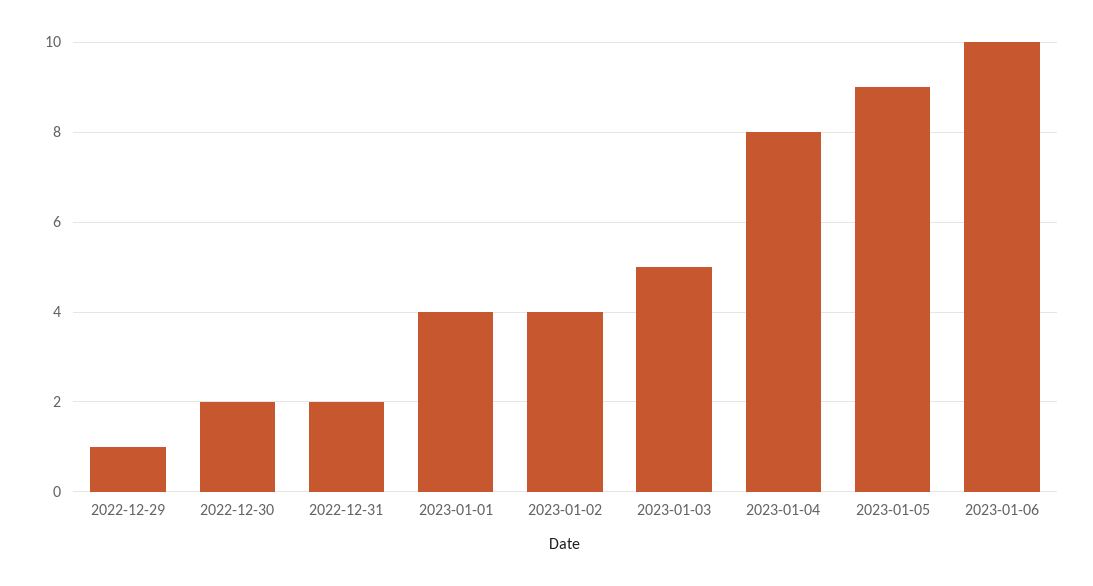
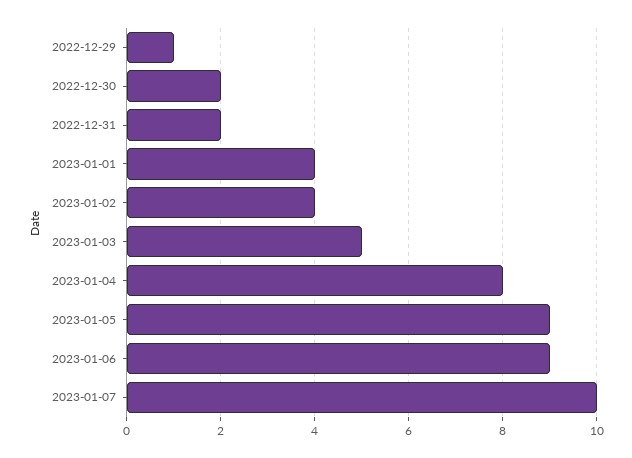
2023-01-06: 10 -> 9
2023-01-07: none -> 10

